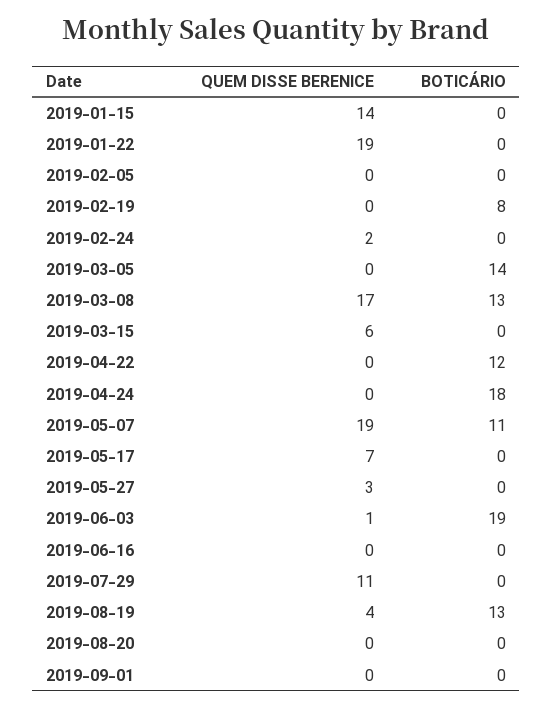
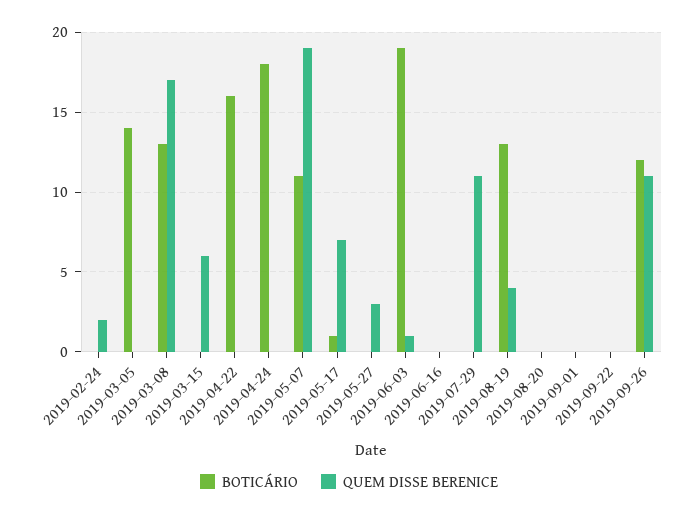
QUEM DISSE BERENICE, 2019-01-15: 14 -> none
BOTICÁRIO, 2019-01-15: 0 -> none
QUEM DISSE BERENICE, 2019-01-22: 19 -> none
BOTICÁRIO, 2019-01-22: 0 -> none
QUEM DISSE BERENICE, 2019-02-05: 0 -> none
BOTICÁRIO, 2019-02-05: 0 -> none
QUEM DISSE BERENICE, 2019-02-19: 0 -> none
BOTICÁRIO, 2019-02-19: 8 -> none
BOTICÁRIO, 2019-04-22: 12 -> 16
BOTICÁRIO, 2019-05-17: 0 -> 1
BOTICÁRIO, 2019-09-22: none -> 0
QUEM DISSE BERENICE, 2019-09-22: none -> 0
BOTICÁRIO, 2019-09-26: none -> 12
QUEM DISSE BERENICE, 2019-09-26: none -> 11

